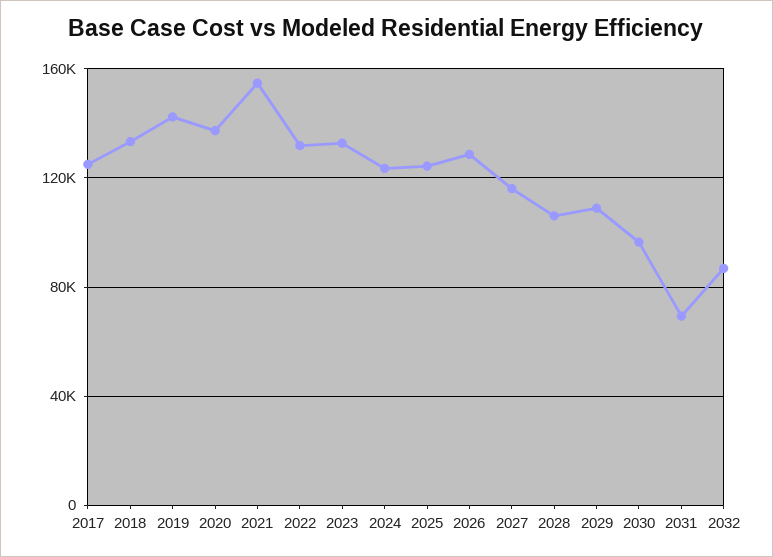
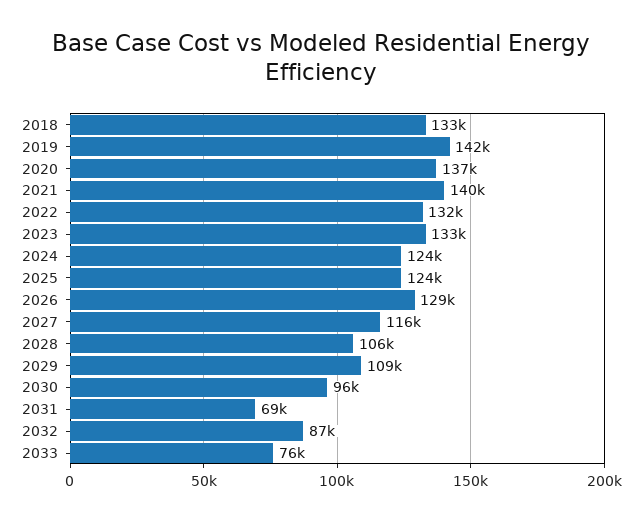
2017: 125000 -> none
2021: 155000 -> 140000
2033: none -> 76000

